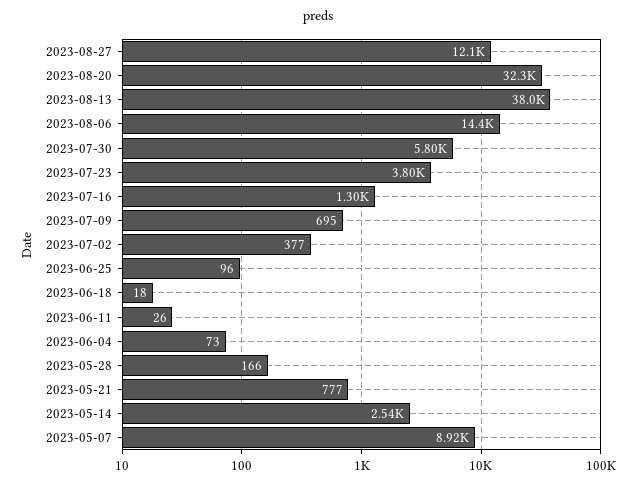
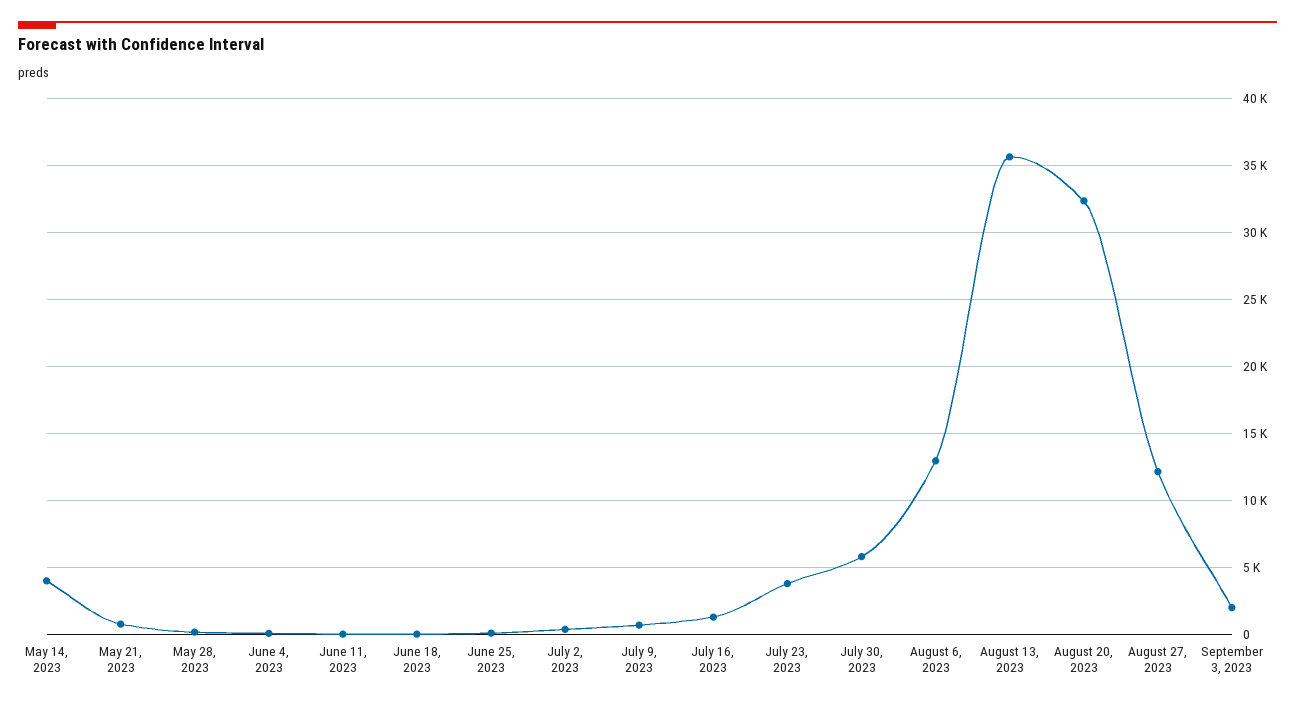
2023-08-13: 38000 -> 35500
2023-08-06: 14400 -> 13000
2023-05-14: 2540 -> 4000
2023-05-07: 8920 -> none
September 3, 2023: none -> 2000

